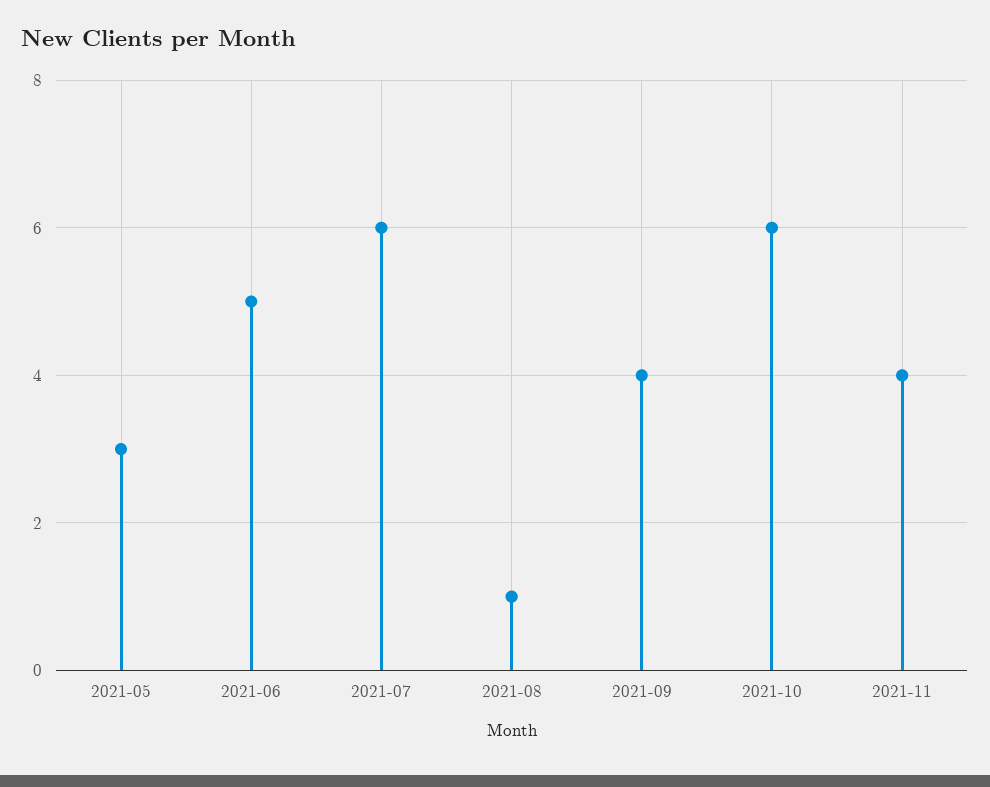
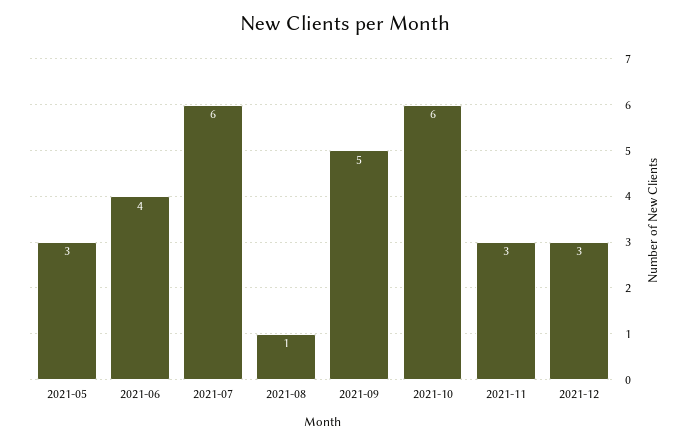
2021-06: 5 -> 4
2021-09: 4 -> 5
2021-11: 4 -> 3
2021-12: none -> 3

